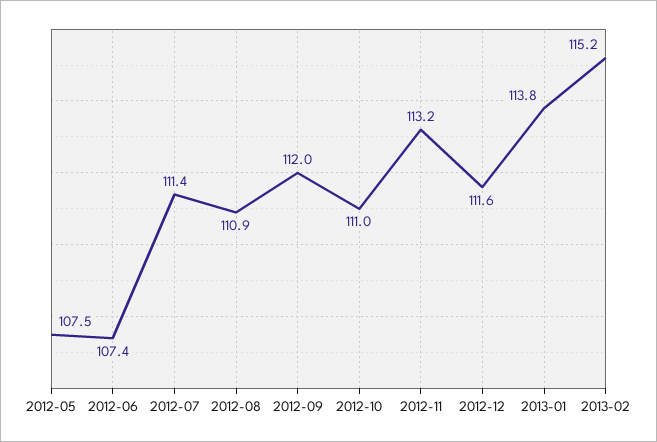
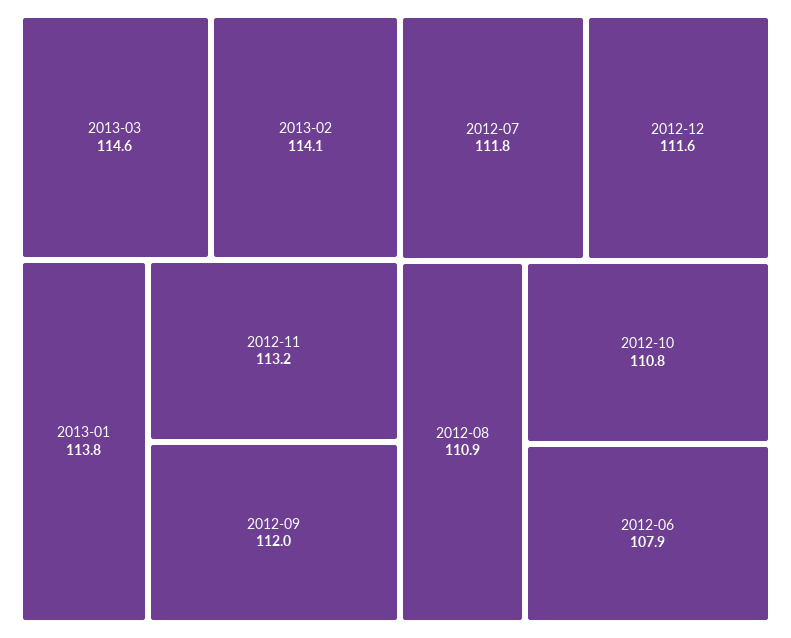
2012-05: 107.5 -> none
2012-06: 107.4 -> 107.9
2012-07: 111.4 -> 111.8
2012-10: 111 -> 110.8
2013-02: 115.2 -> 114.1
2013-03: none -> 114.6

